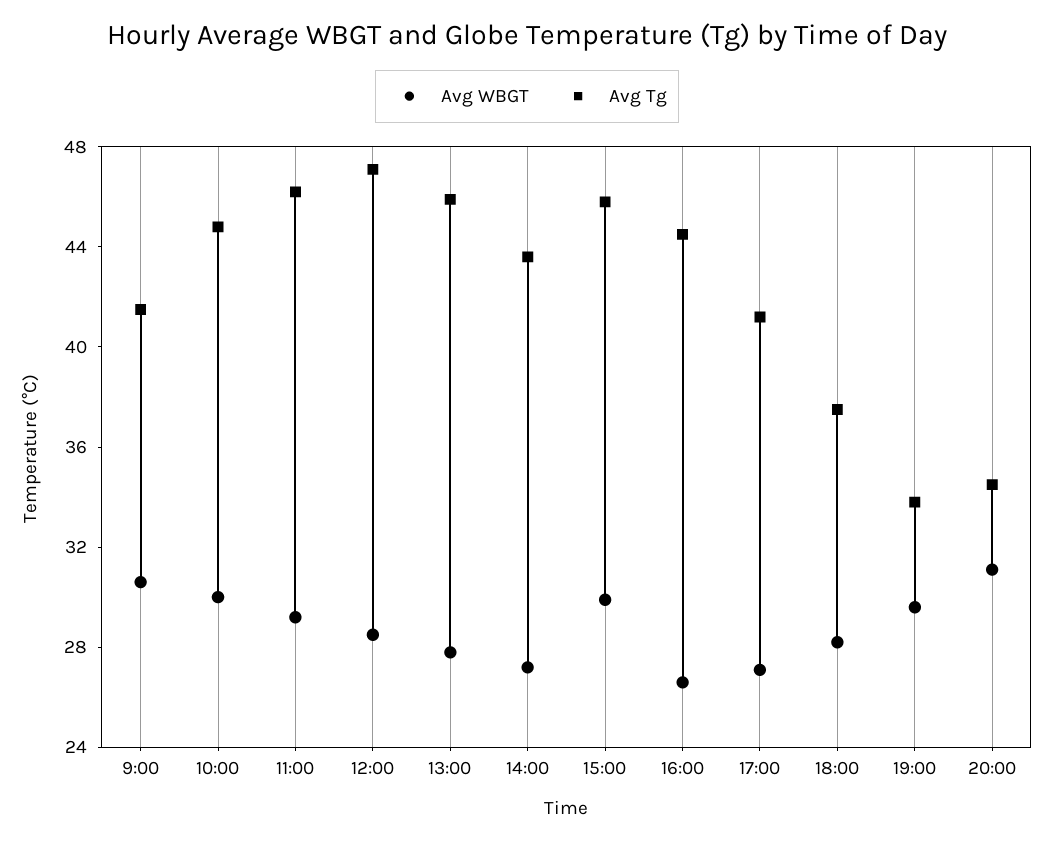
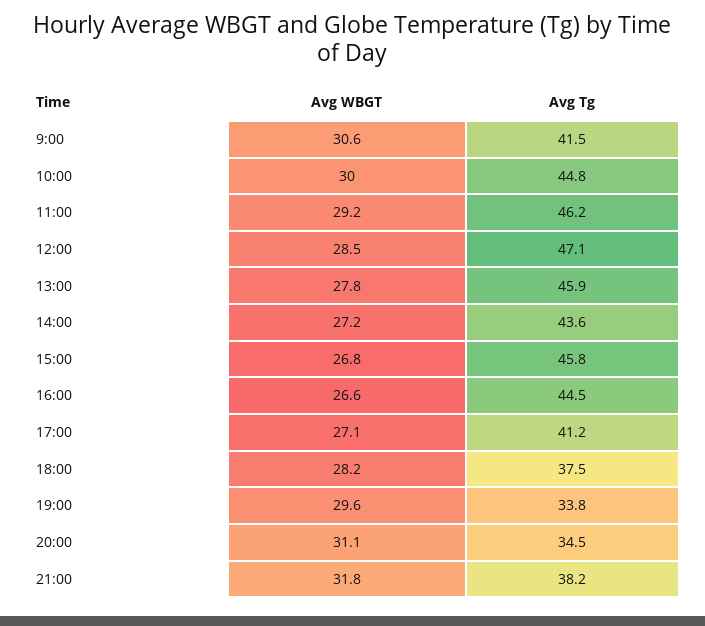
Avg WBGT, 15:00: 30 -> 26.8
Avg WBGT, 21:00: none -> 31.8
Avg Tg, 21:00: none -> 38.2

